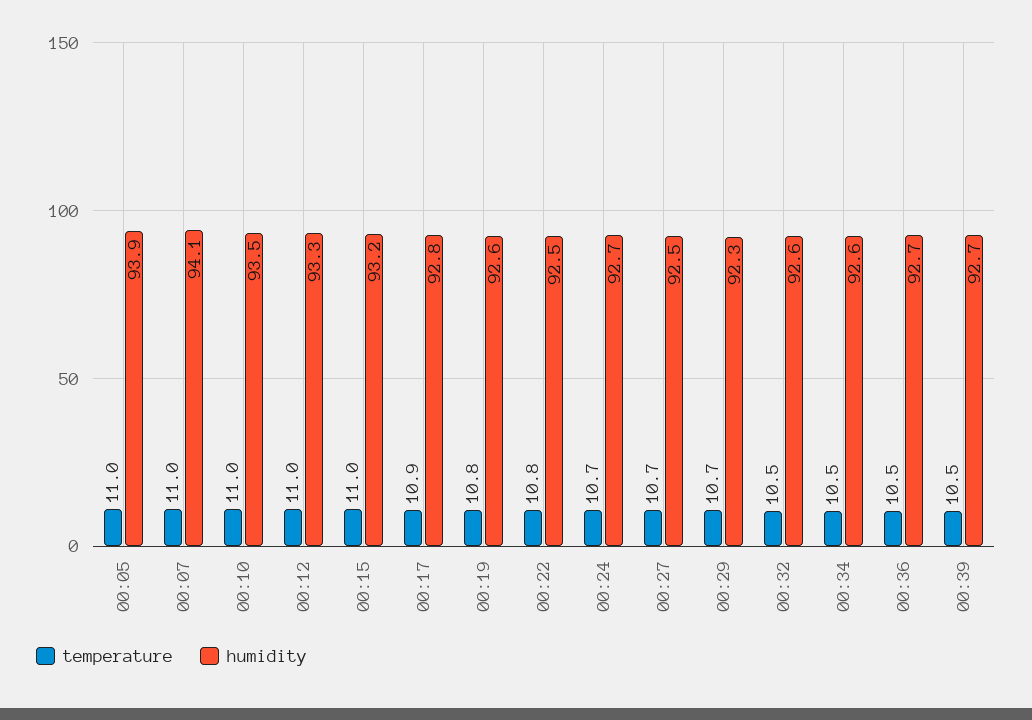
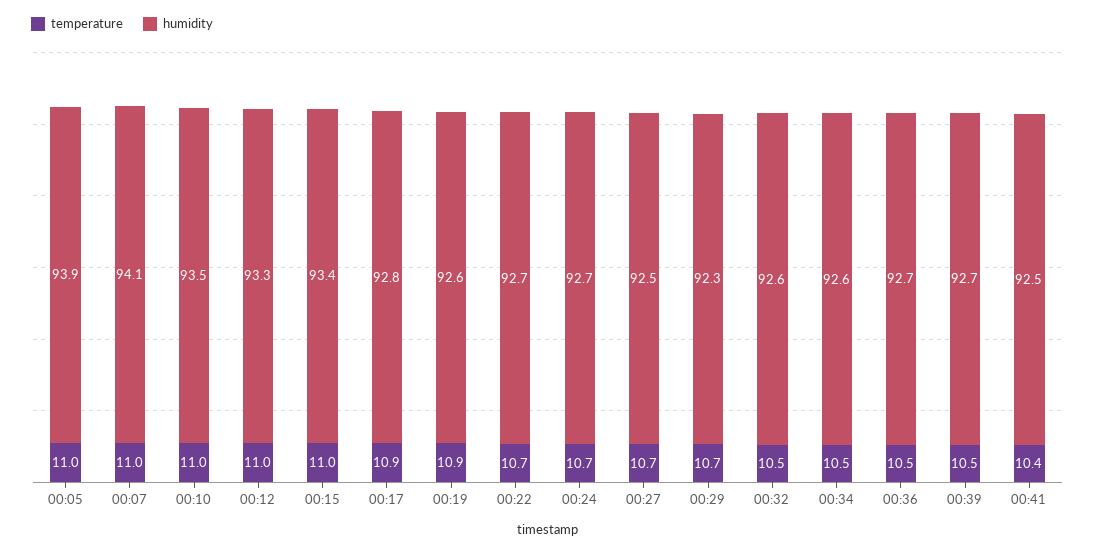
humidity, 00:15: 93.2 -> 93.4
temperature, 00:19: 10.8 -> 10.9
temperature, 00:22: 10.8 -> 10.7
humidity, 00:22: 92.5 -> 92.7
temperature, 00:41: none -> 10.4
humidity, 00:41: none -> 92.5

